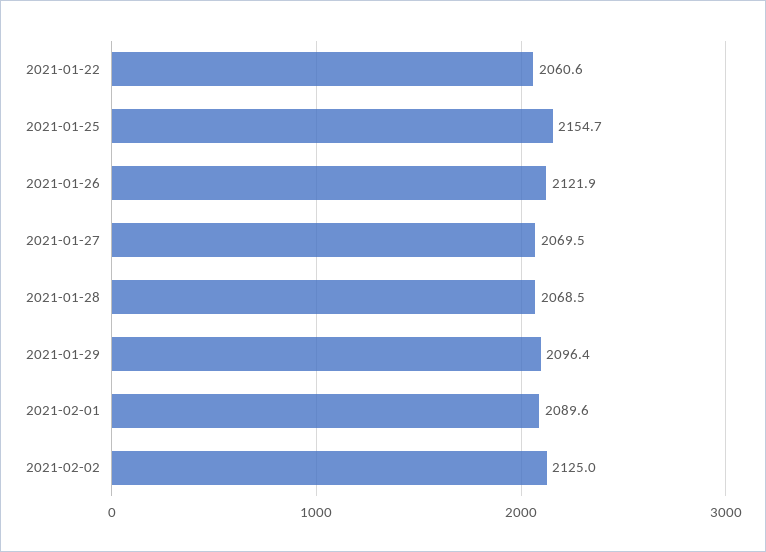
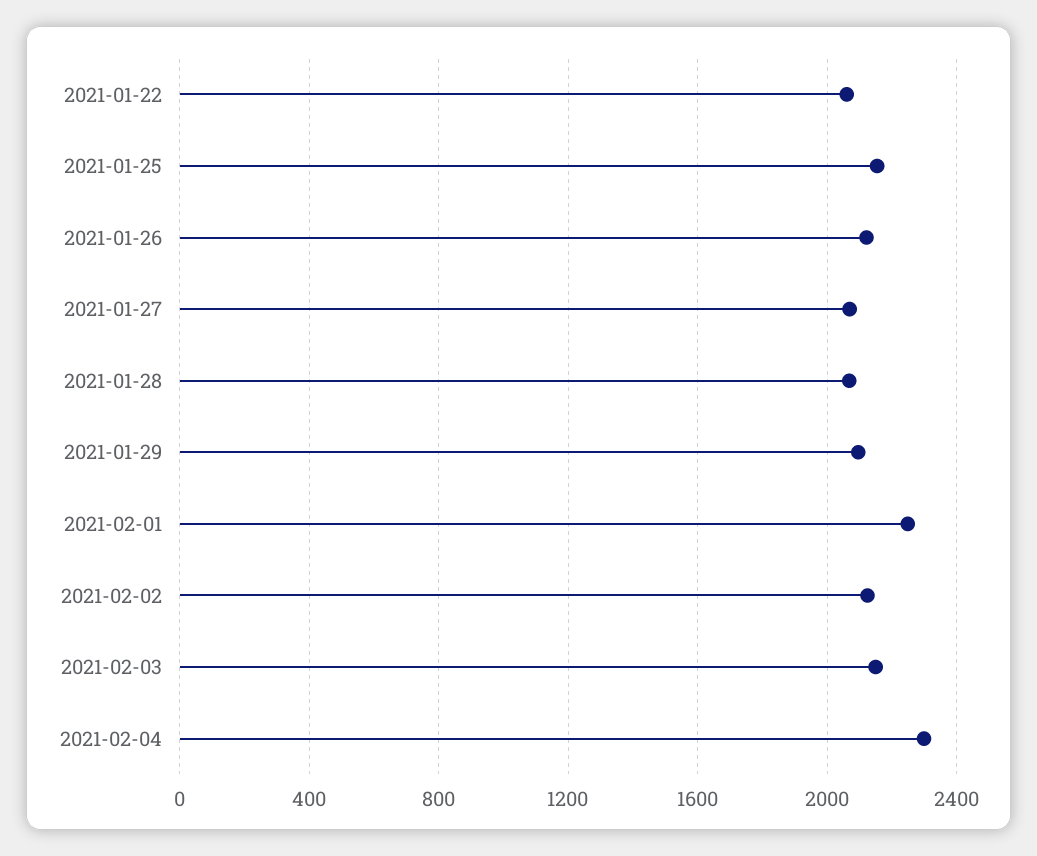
2021-02-01: 2089.6 -> 2250
2021-02-03: none -> 2150
2021-02-04: none -> 2300

